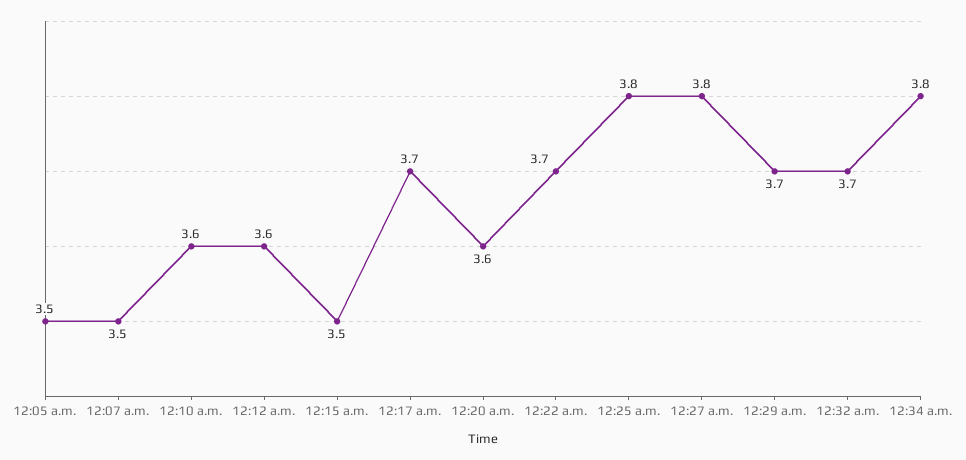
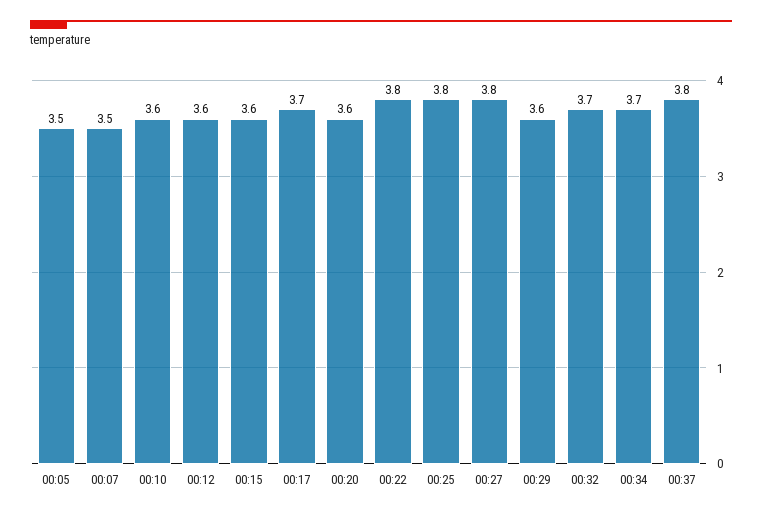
12:15 a.m.: 3.5 -> 3.6
12:22 a.m.: 3.7 -> 3.8
12:29 a.m.: 3.7 -> 3.6
12:34 a.m.: 3.8 -> 3.7
00:37: none -> 3.8

